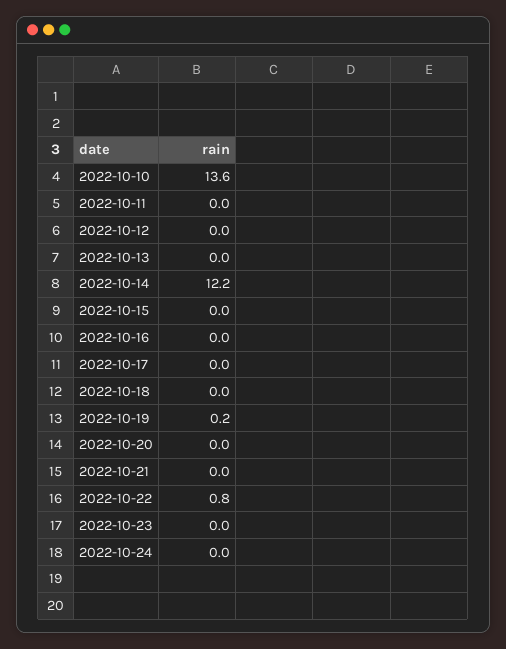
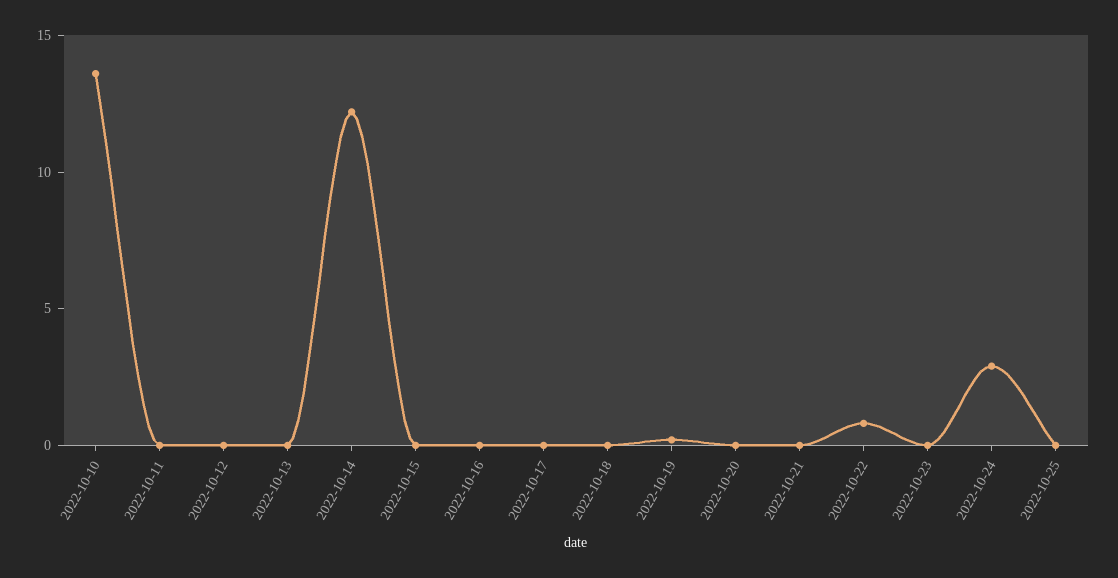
2022-10-24: 0 -> 3
2022-10-25: none -> 0

